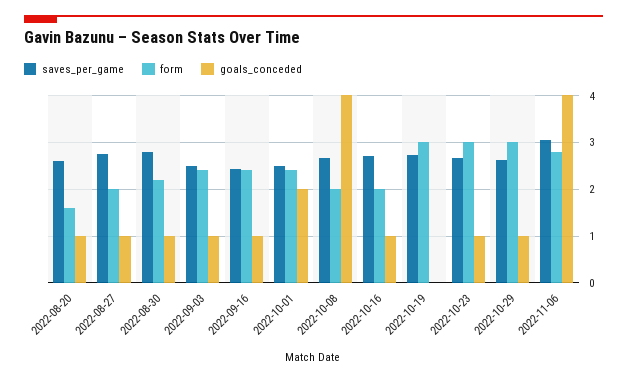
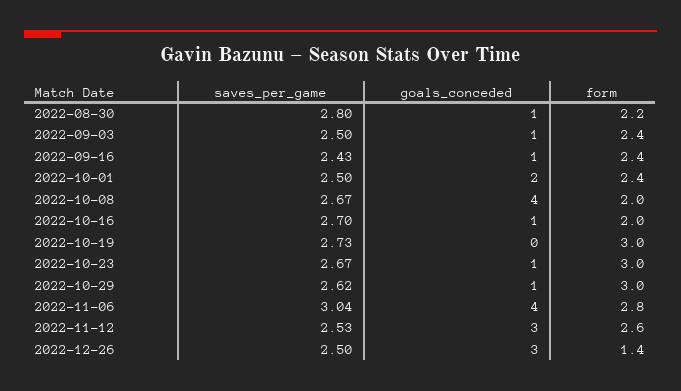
saves_per_game, 2022-08-20: 2.6 -> none
form, 2022-08-20: 1.6 -> none
goals_conceded, 2022-08-20: 1 -> none
saves_per_game, 2022-08-27: 2.8 -> none
form, 2022-08-27: 2 -> none
goals_conceded, 2022-08-27: 1 -> none
saves_per_game, 2022-11-12: none -> 2.53
goals_conceded, 2022-11-12: none -> 3
form, 2022-11-12: none -> 2.6
saves_per_game, 2022-12-26: none -> 2.5
goals_conceded, 2022-12-26: none -> 3
form, 2022-12-26: none -> 1.4

